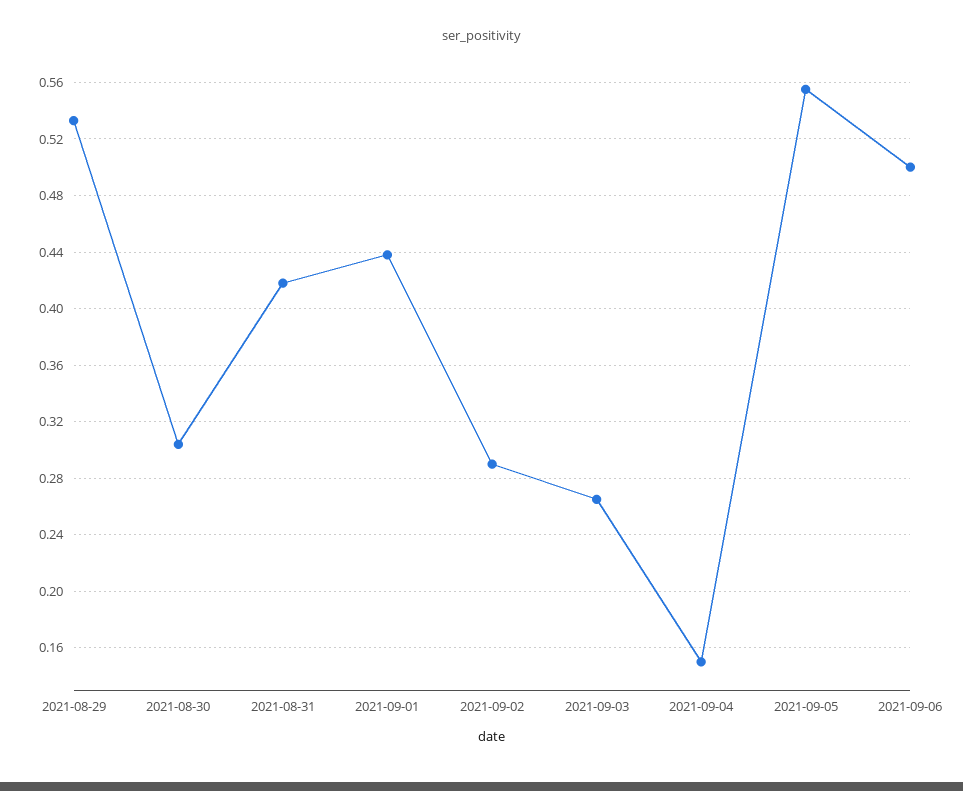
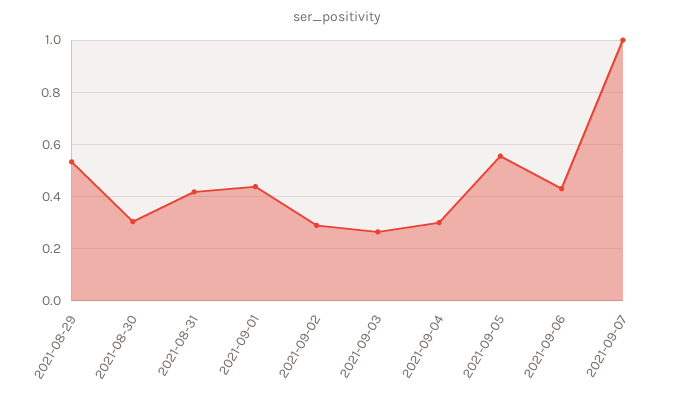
2021-09-04: 0.15 -> 0.3
2021-09-06: 0.5 -> 0.425
2021-09-07: none -> 1

